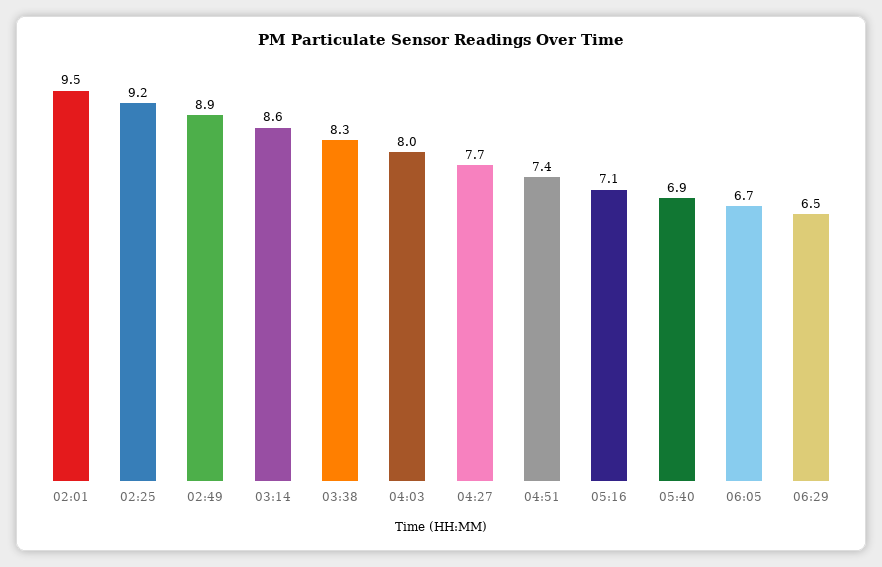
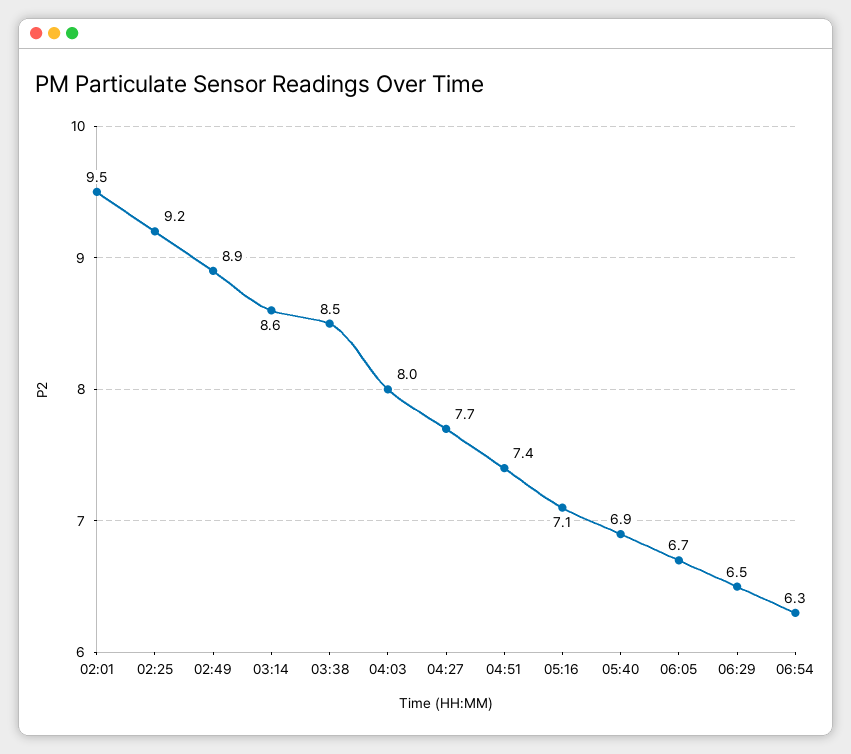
03:38: 8.3 -> 8.5
06:54: none -> 6.3

